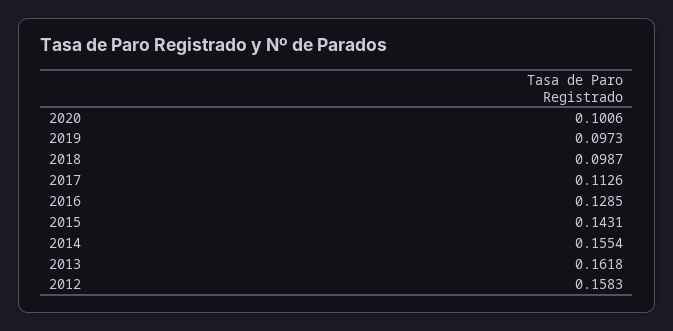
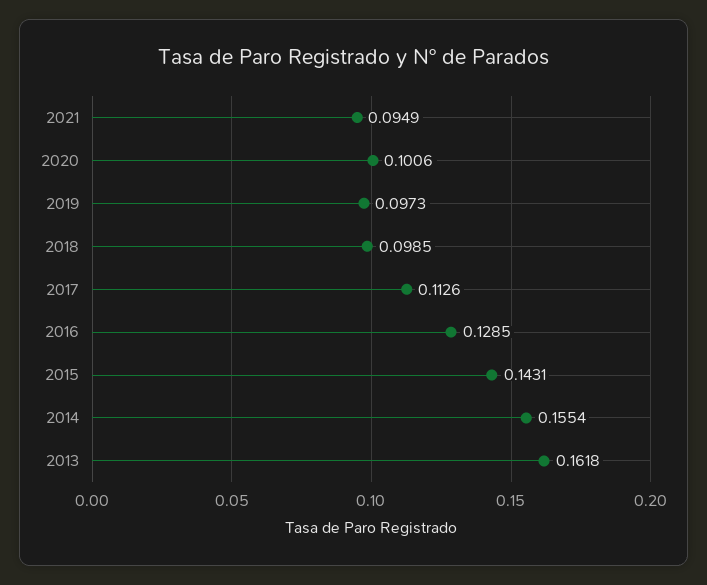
2018: 0.0987 -> 0.0985
2012: 0.1583 -> none
2021: none -> 0.0949

